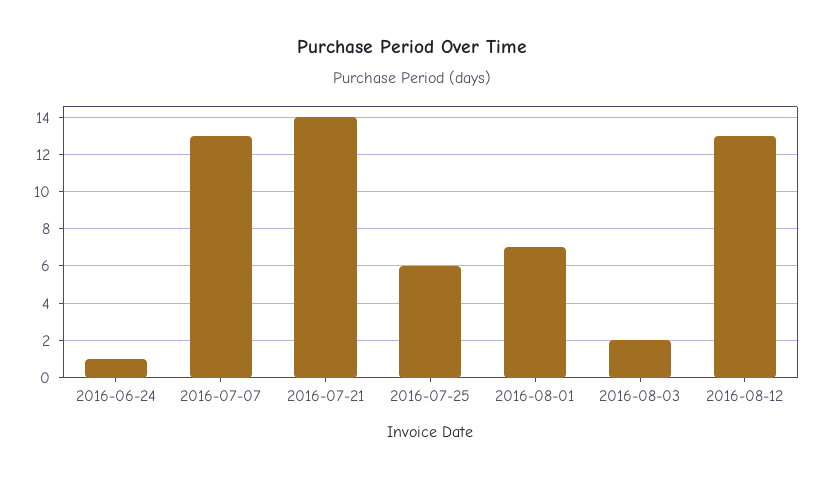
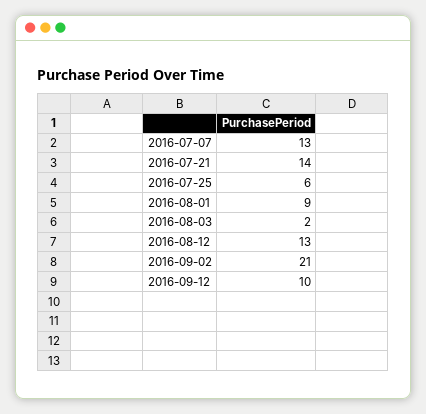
2016-06-24: 1 -> none
2016-08-01: 7 -> 9
2016-09-02: none -> 21
2016-09-12: none -> 10

